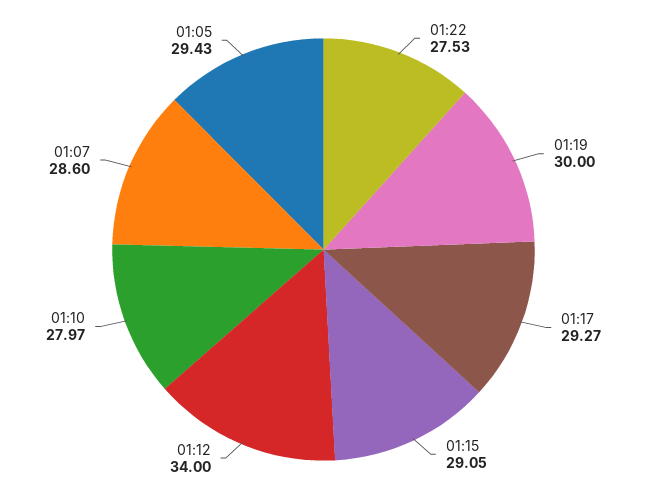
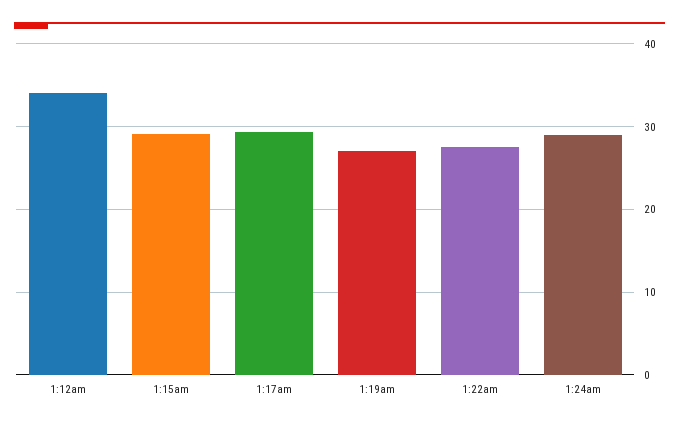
01:19: 30 -> 27
01:10: 27.97 -> none
01:07: 28.6 -> none
01:05: 29.43 -> none
1:24am: none -> 29

